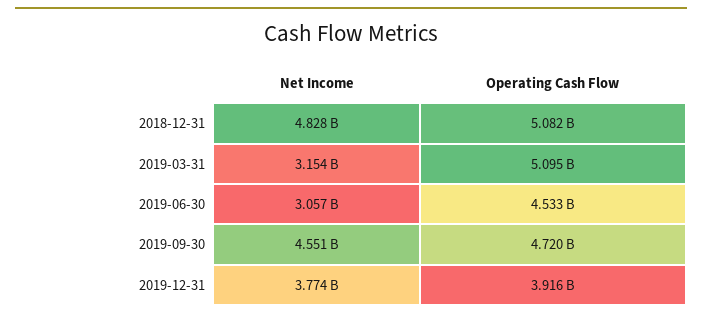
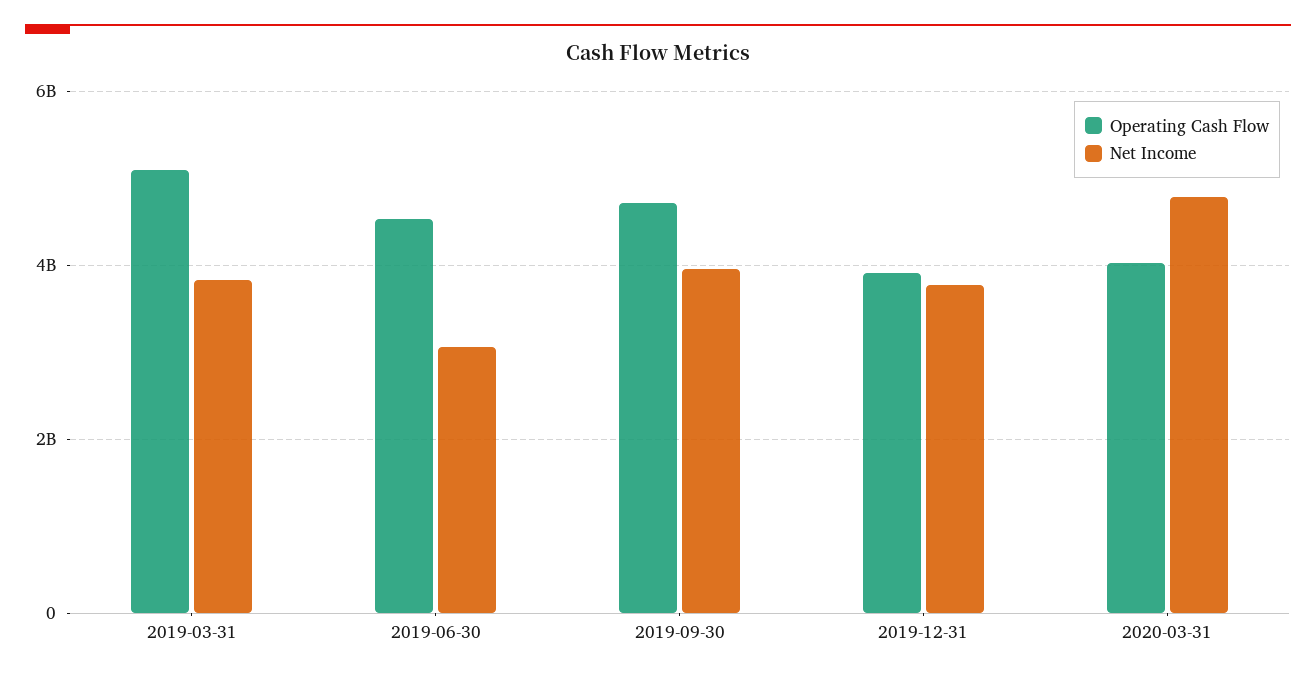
Net Income, 2018-12-31: 4828000000 -> none
Operating Cash Flow, 2018-12-31: 5082000000 -> none
Net Income, 2019-03-31: 3154000000 -> 3800000000
Net Income, 2019-09-30: 4551000000 -> 4000000000
Operating Cash Flow, 2020-03-31: none -> 4000000000
Net Income, 2020-03-31: none -> 4800000000

